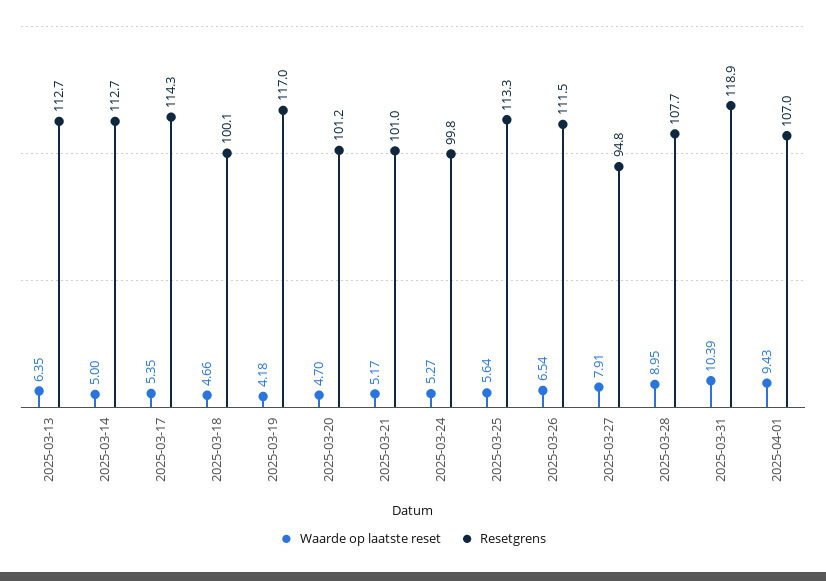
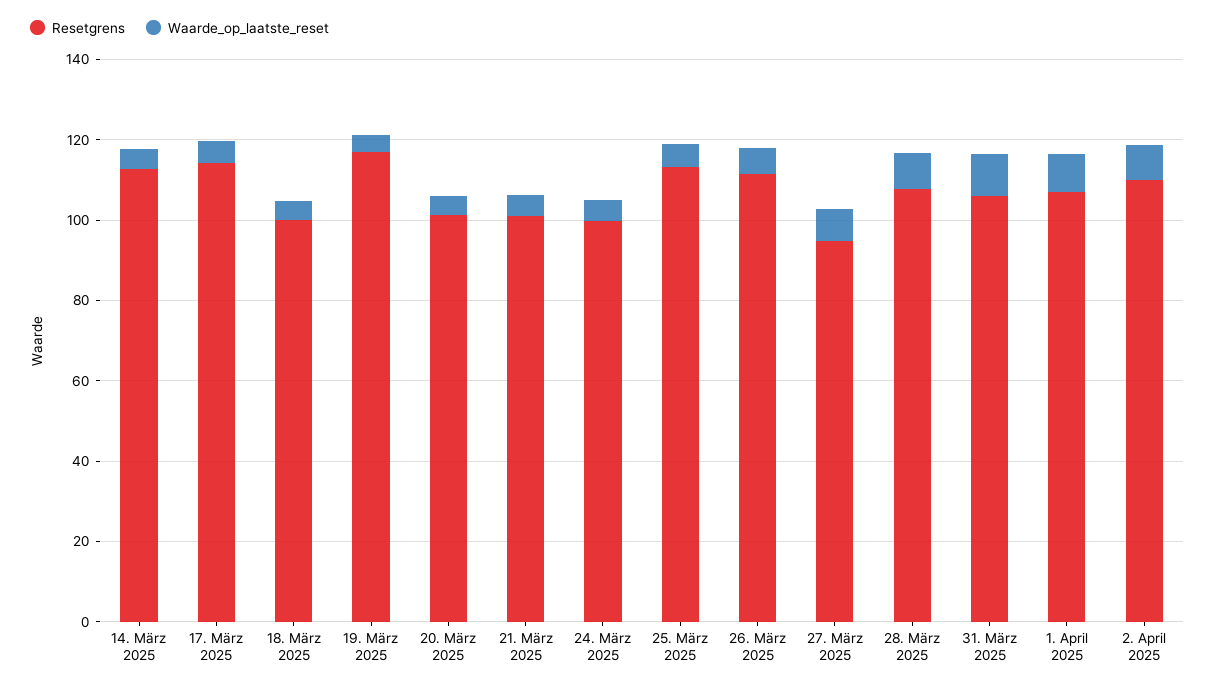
Waarde op laatste reset, 2025-03-13: 6.35 -> none
Resetgrens, 2025-03-13: 112.7 -> none
Resetgrens, 2025-03-31: 118.9 -> 105
Resetgrens, 2. April 2025: none -> 110
Waarde op laatste reset, 2. April 2025: none -> 10

